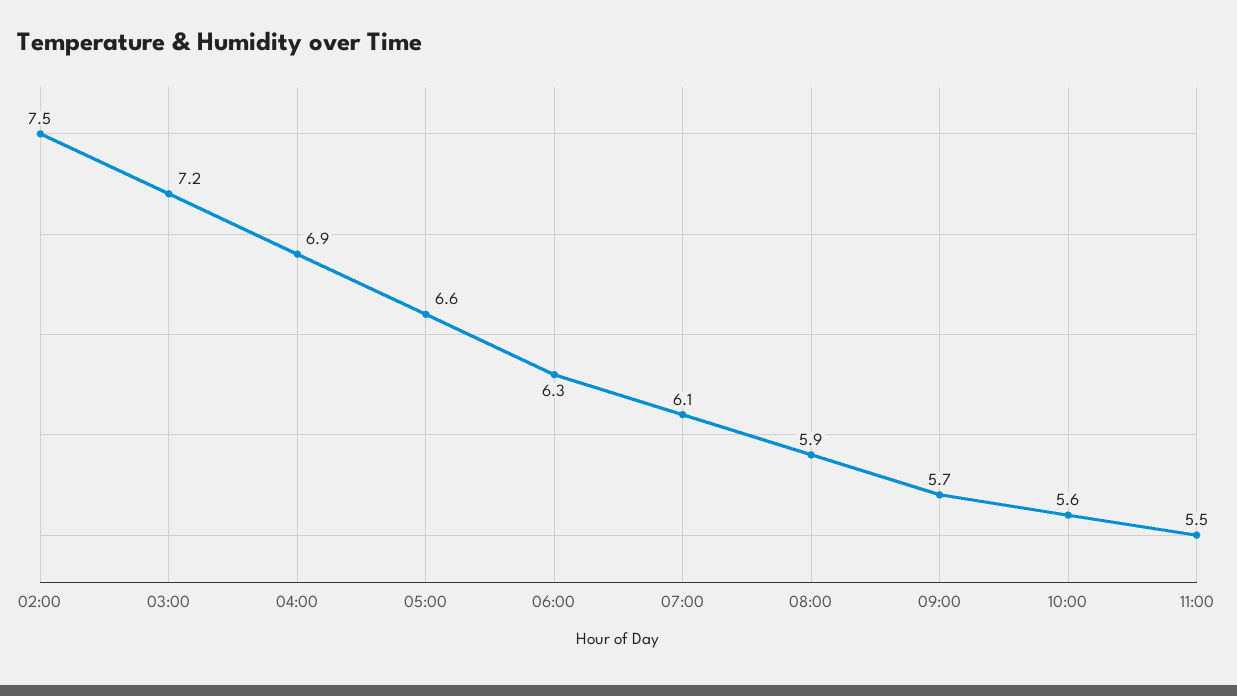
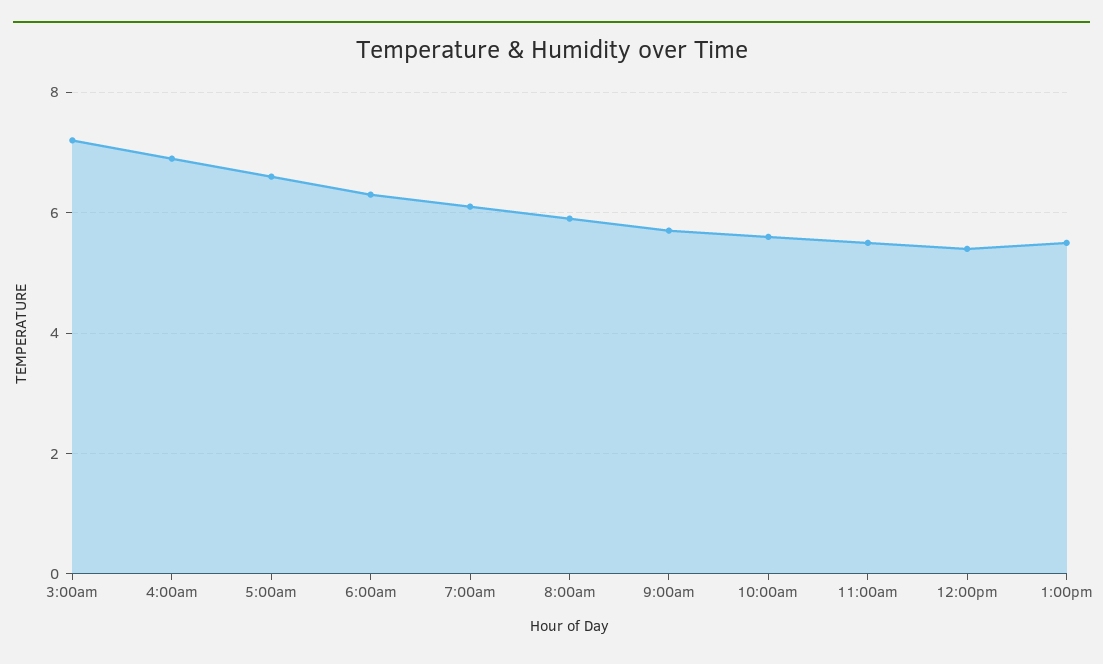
02:00: 7.5 -> none
12:00pm: none -> 5.5
1:00pm: none -> 5.5

